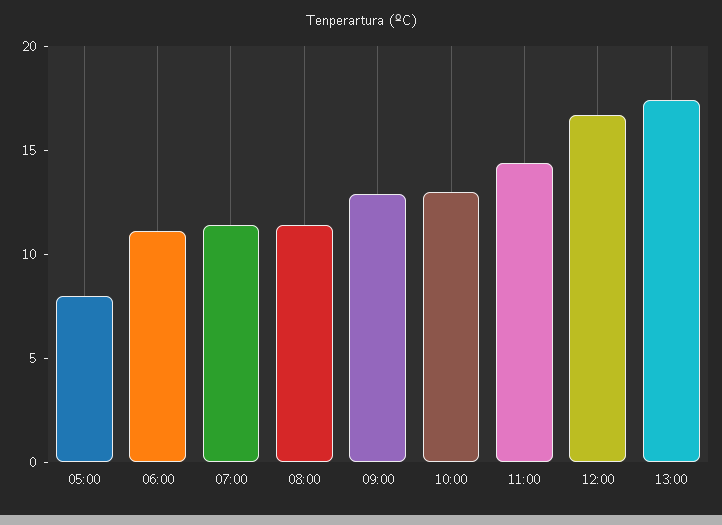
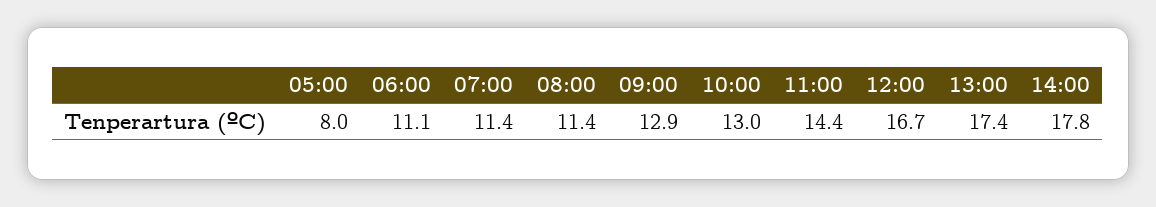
14:00: none -> 17.8

